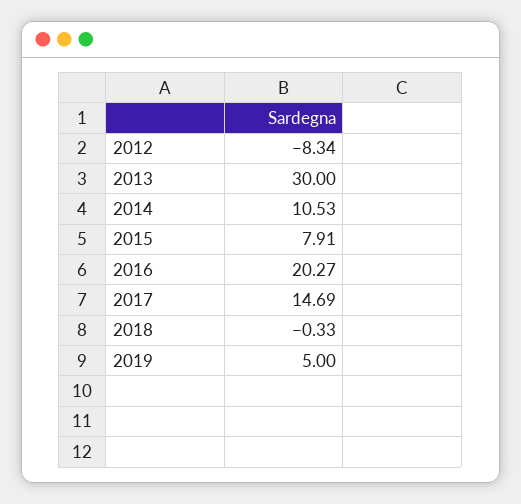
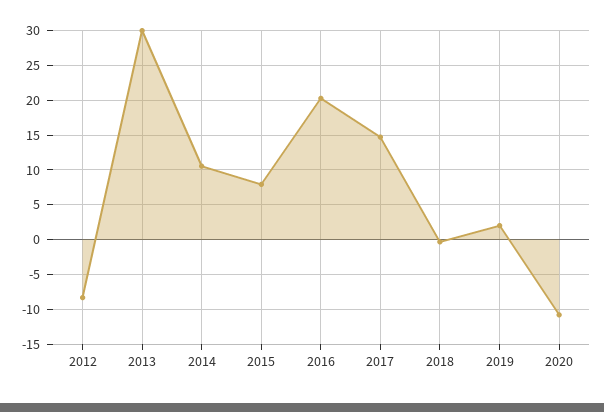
2019: 5 -> 2
2020: none -> -11

